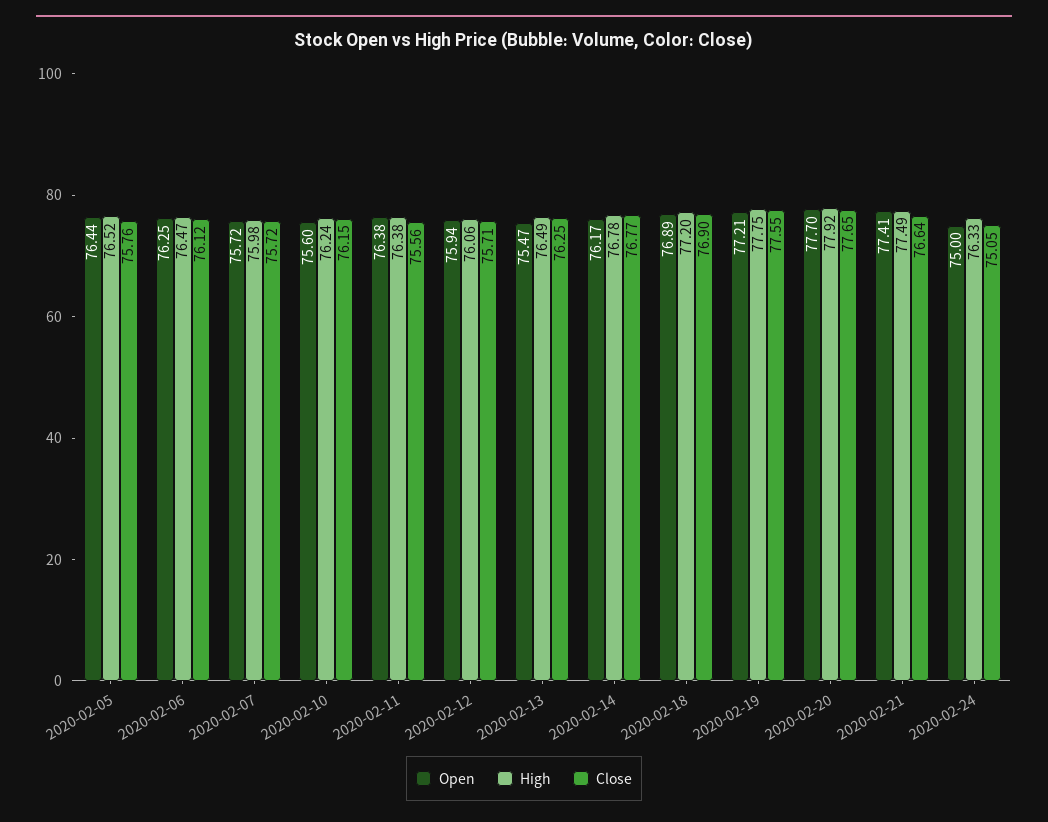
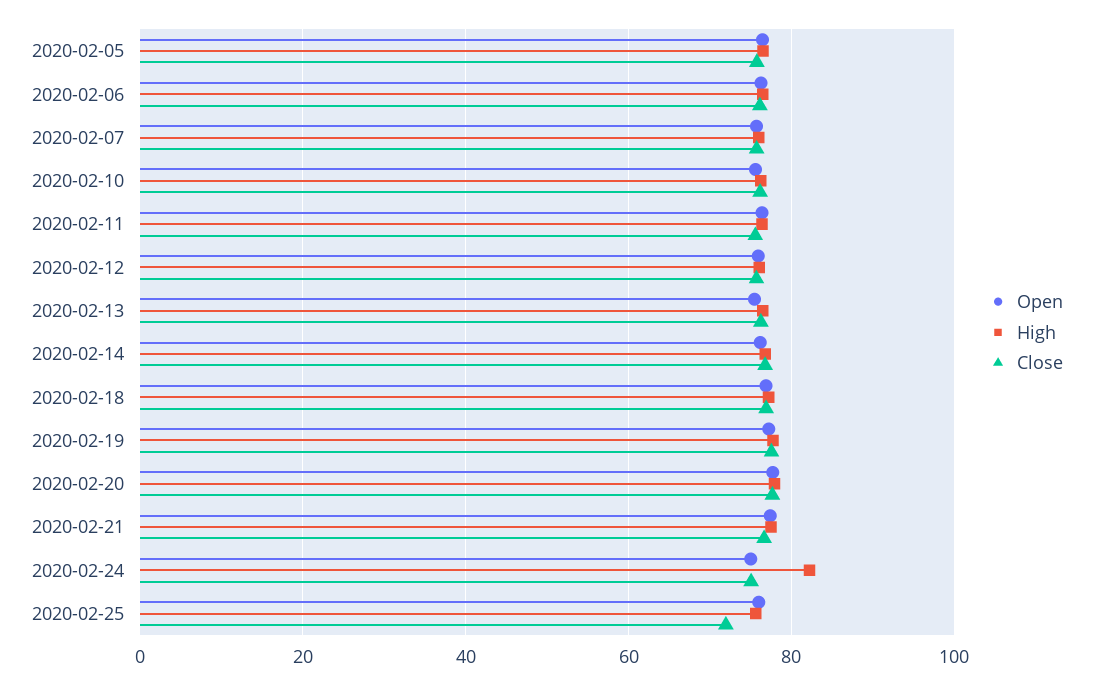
High, 2020-02-24: 76.33 -> 82
Open, 2020-02-25: none -> 76
High, 2020-02-25: none -> 76
Close, 2020-02-25: none -> 72

